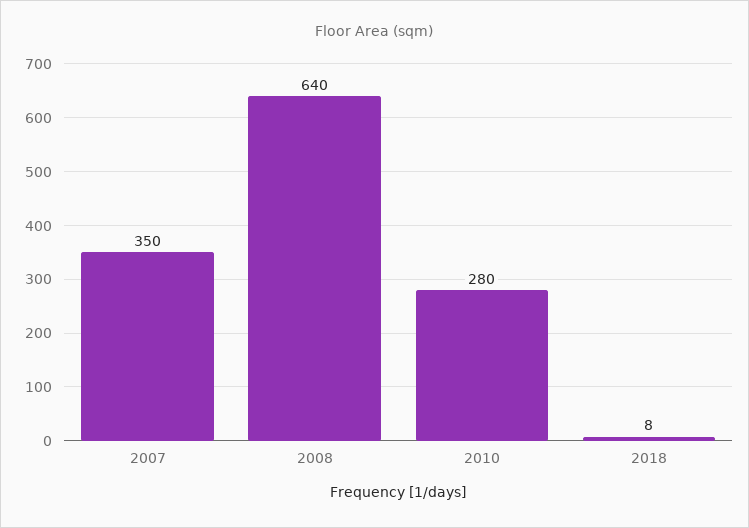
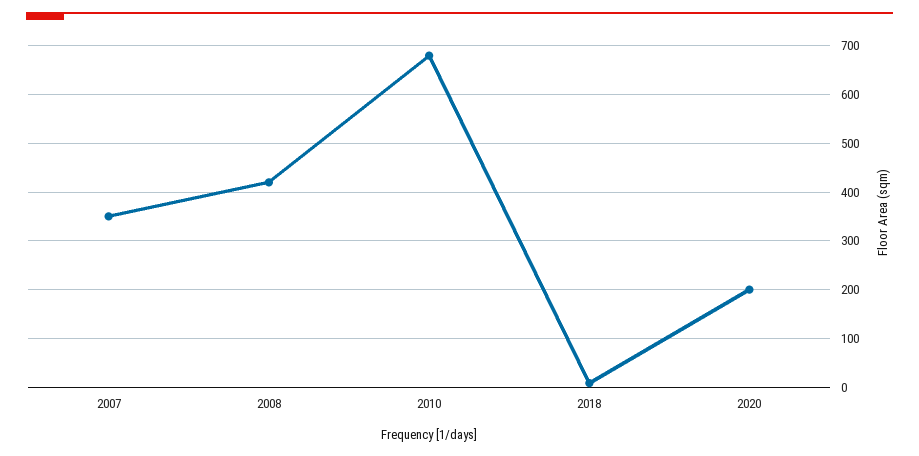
2008: 640 -> 420
2010: 280 -> 680
2020: none -> 200

